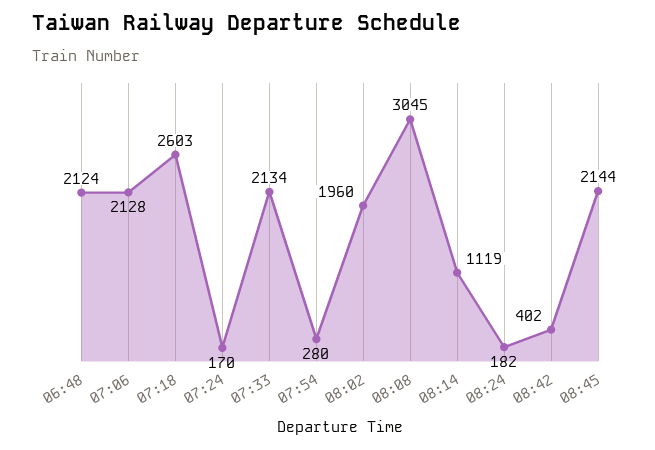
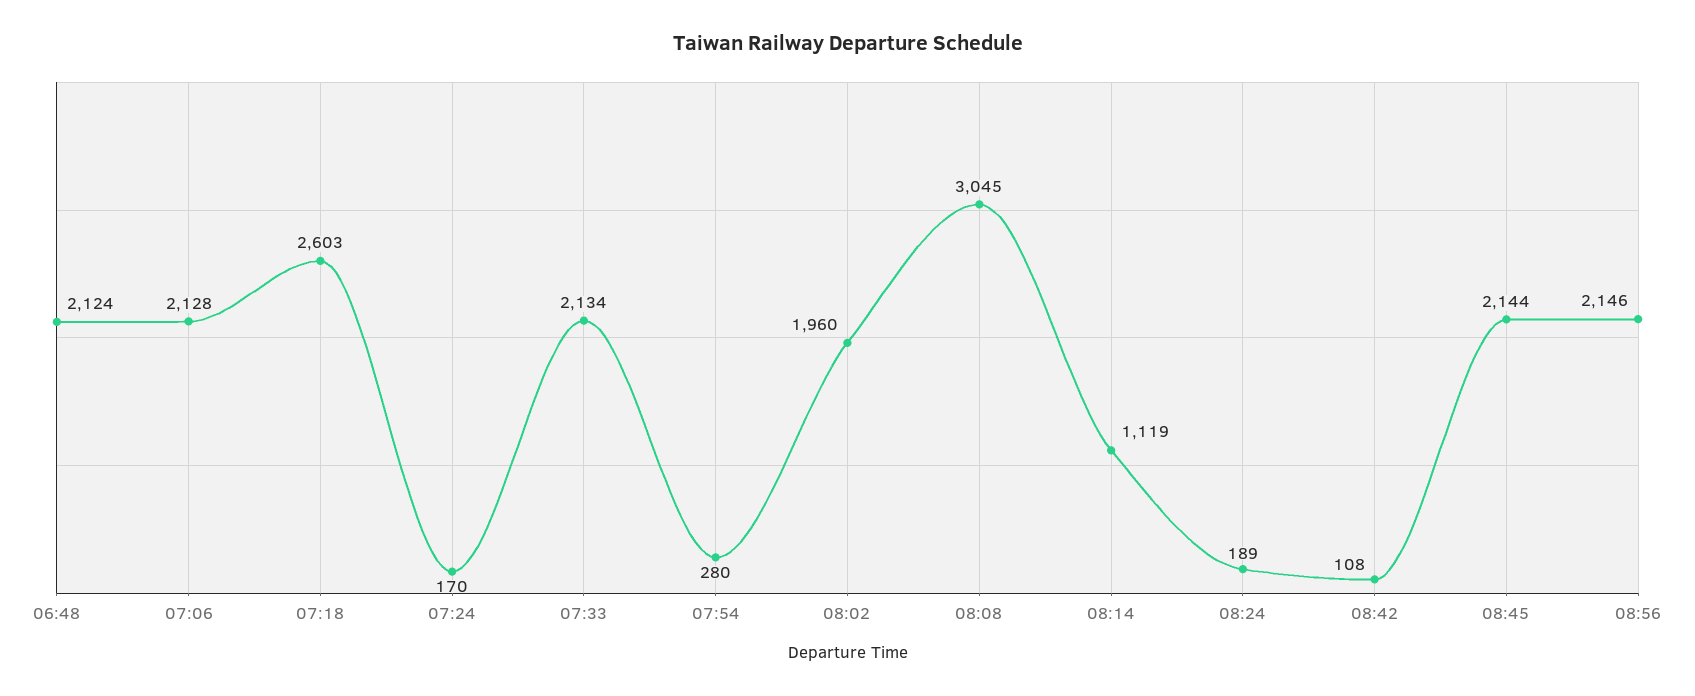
08:24: 182 -> 189
08:42: 402 -> 108
08:56: none -> 2146

